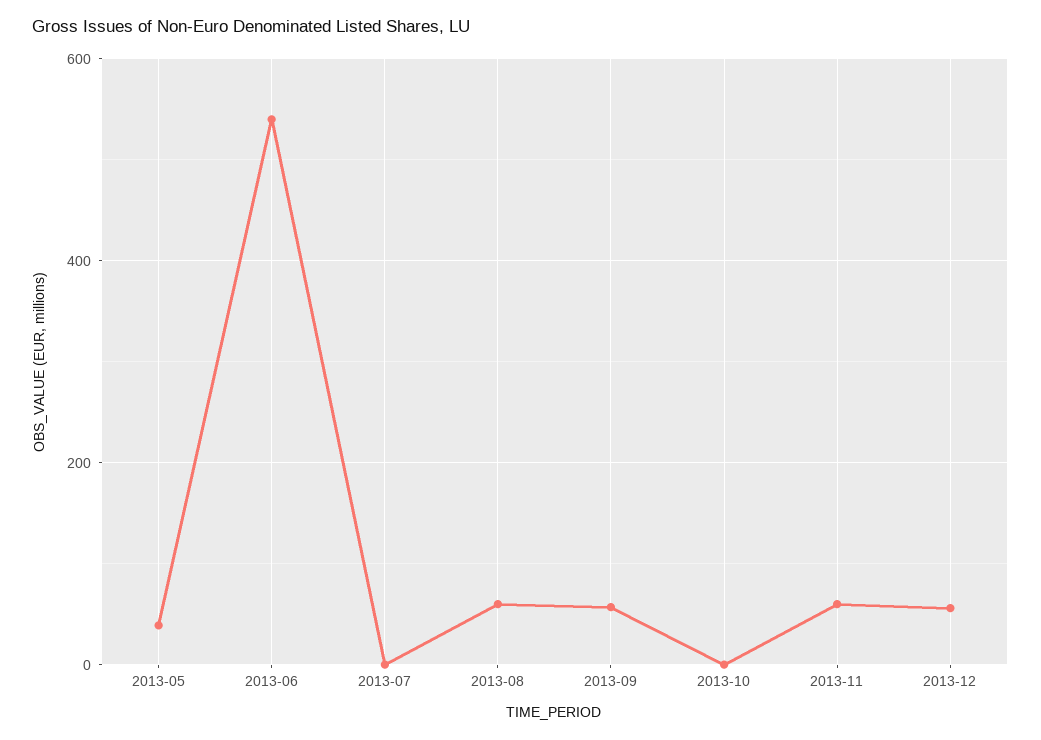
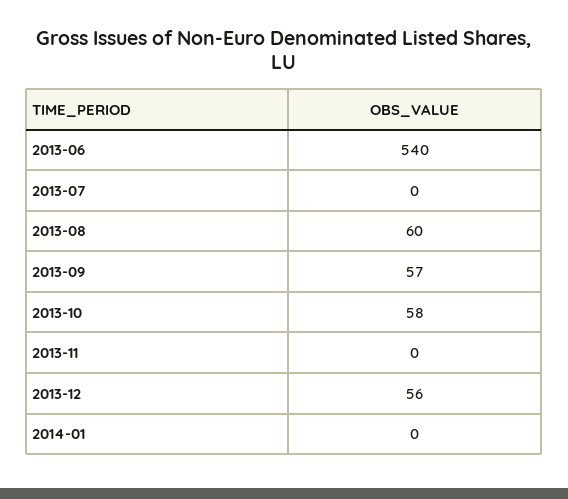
2013-05: 40 -> none
2013-10: 0 -> 58
2013-11: 60 -> 0
2014-01: none -> 0

